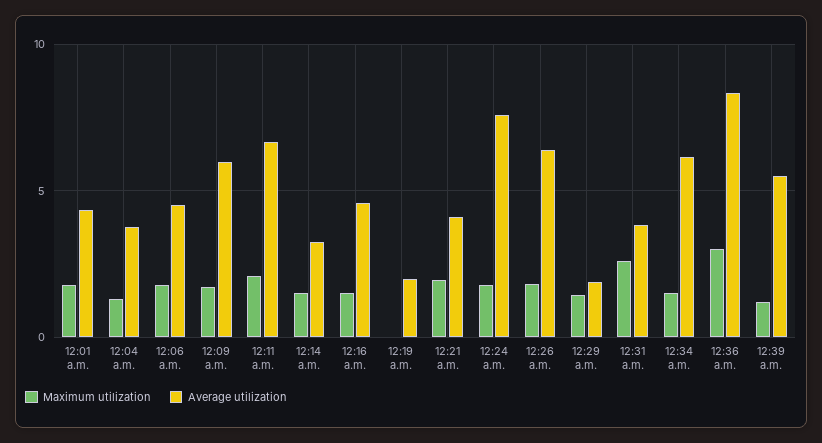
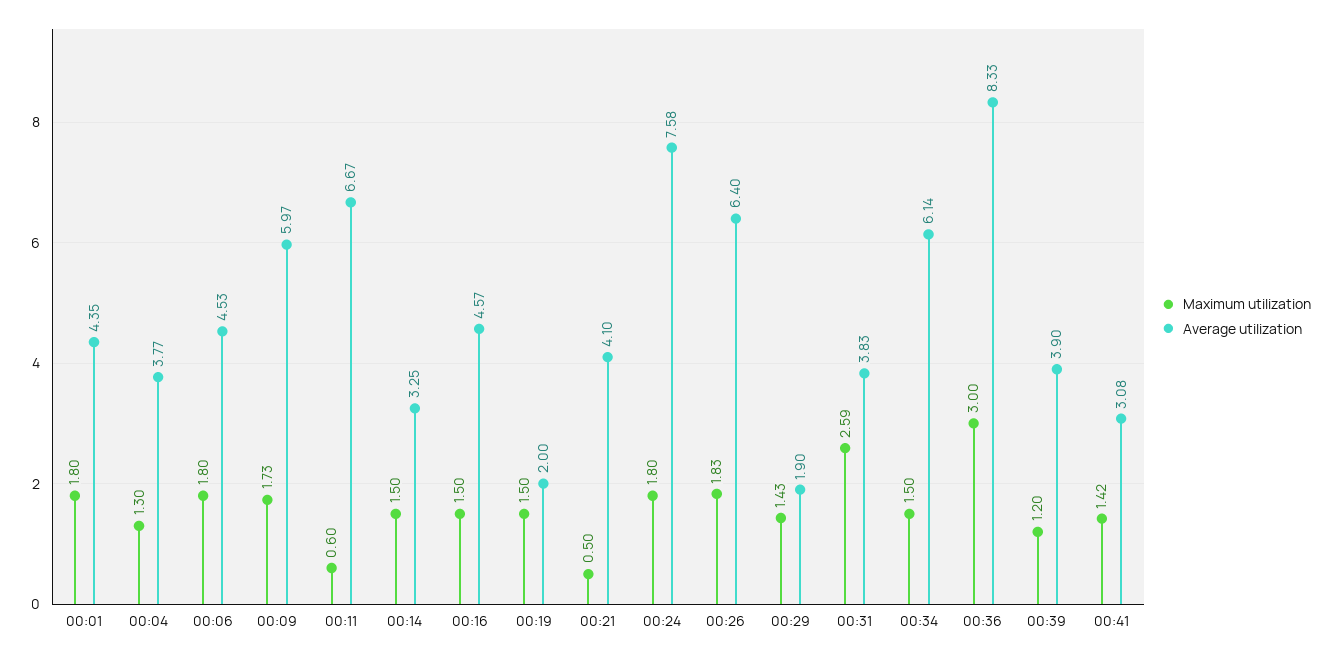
Maximum utilization, 12:11 a.m.: 2 -> 0.6
Maximum utilization, 12:19 a.m.: 0 -> 1.5
Maximum utilization, 12:21 a.m.: 2 -> 0.5
Average utilization, 12:39 a.m.: 5.5 -> 3.9
Maximum utilization, 00:41: none -> 1.42
Average utilization, 00:41: none -> 3.08

